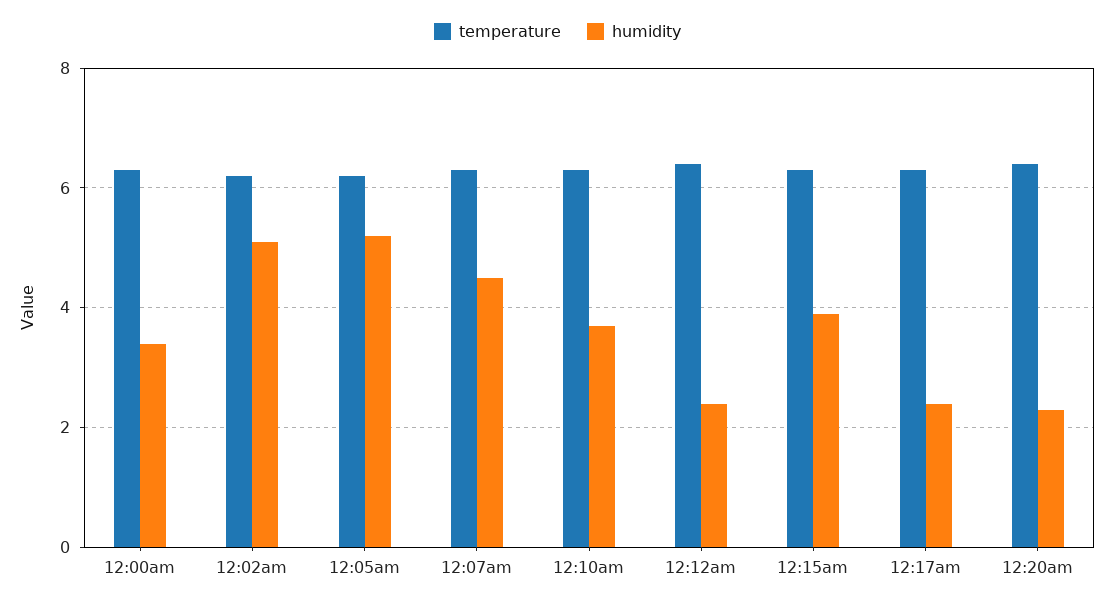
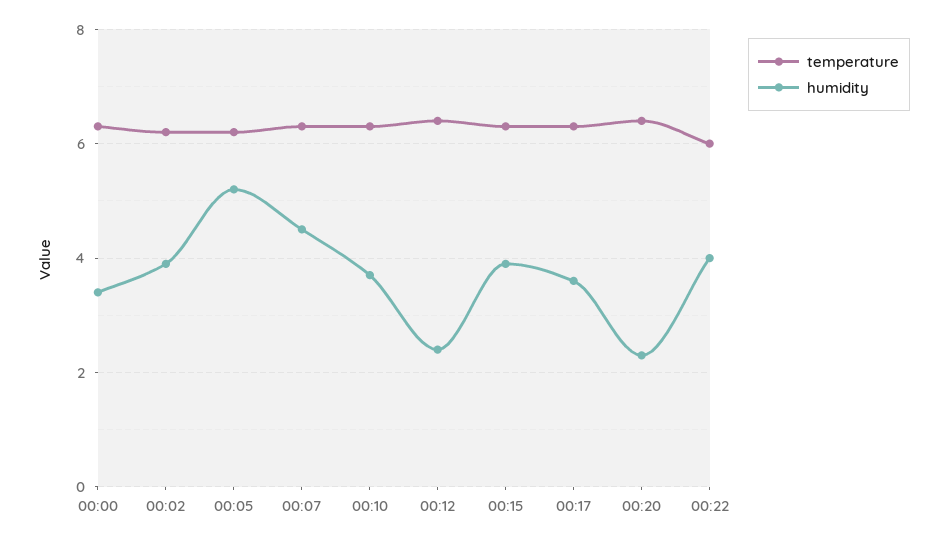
humidity, 12:02am: 5 -> 4
humidity, 12:17am: 2.5 -> 3.5
temperature, 00:22: none -> 6
humidity, 00:22: none -> 4

